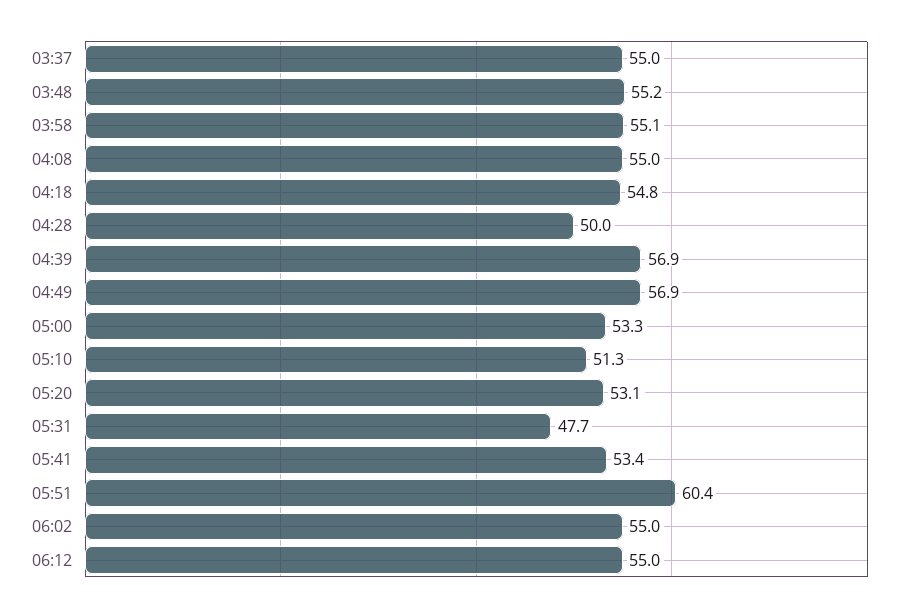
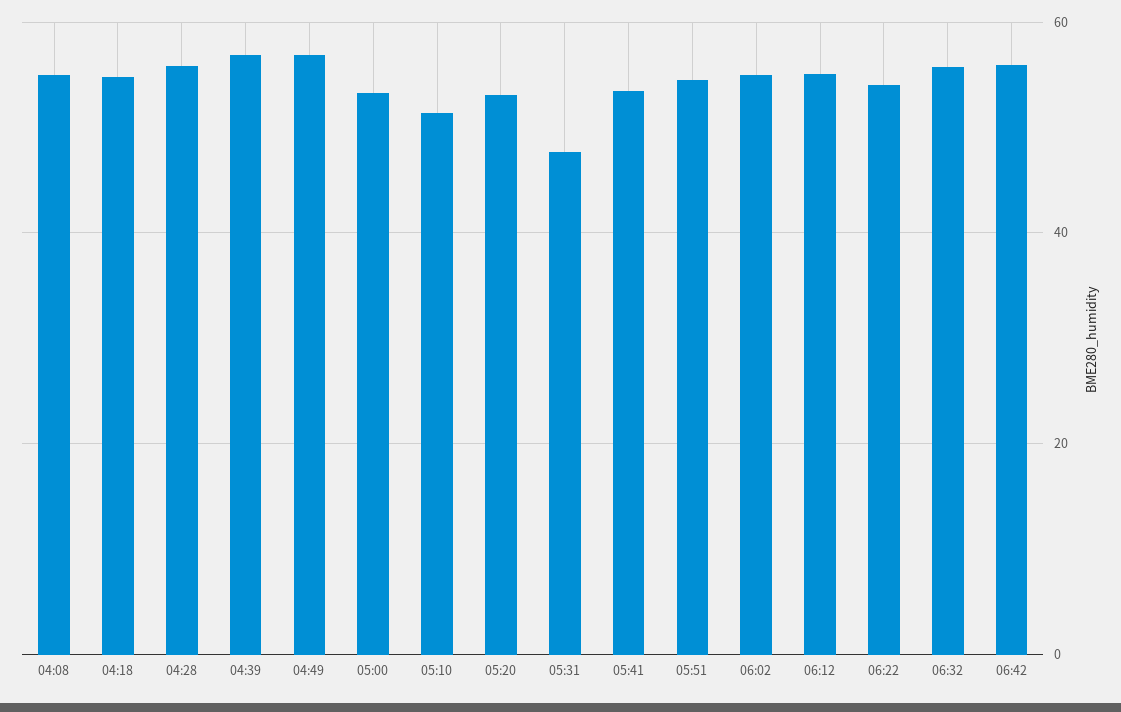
03:37: 55 -> none
03:48: 55.2 -> none
03:58: 55.1 -> none
04:28: 50 -> 56
05:51: 60.4 -> 54
06:22: none -> 54
06:32: none -> 56
06:42: none -> 56

